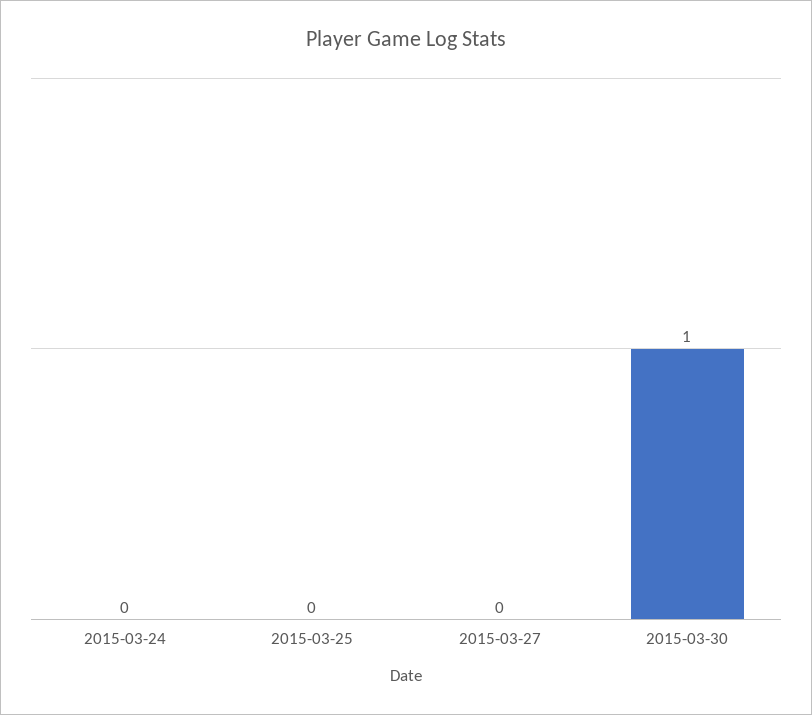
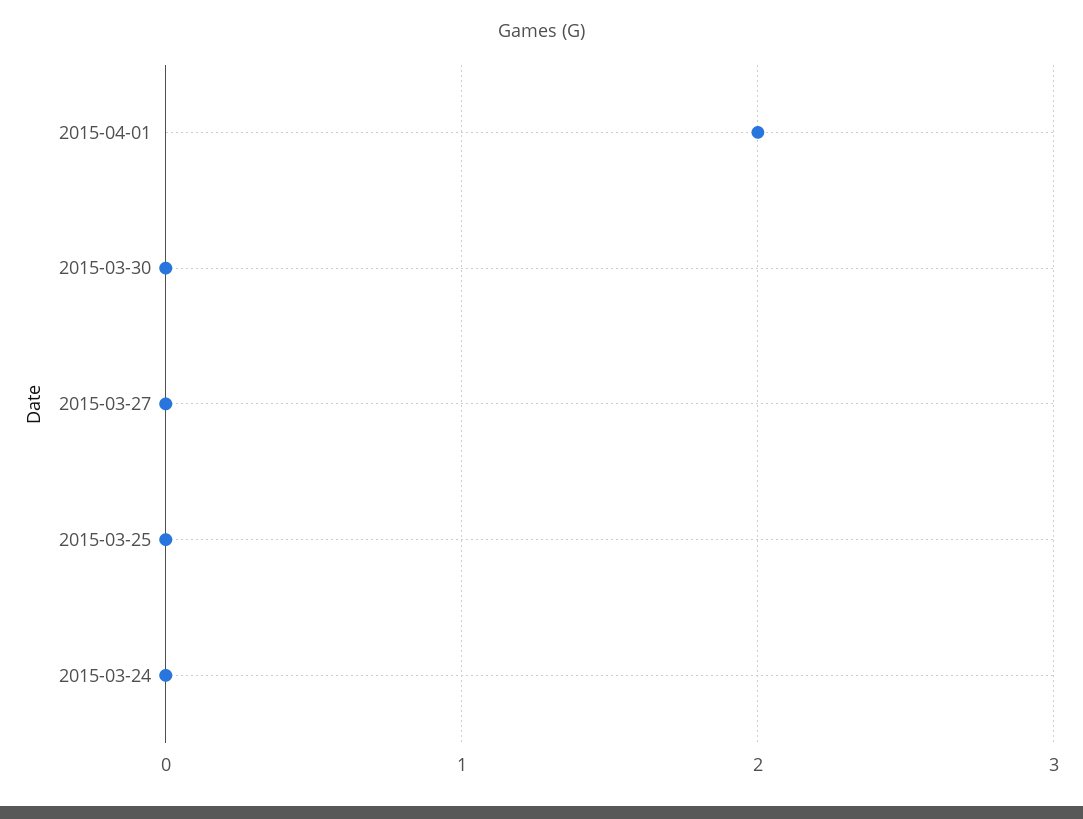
2015-03-30: 1 -> 0
2015-04-01: none -> 2

